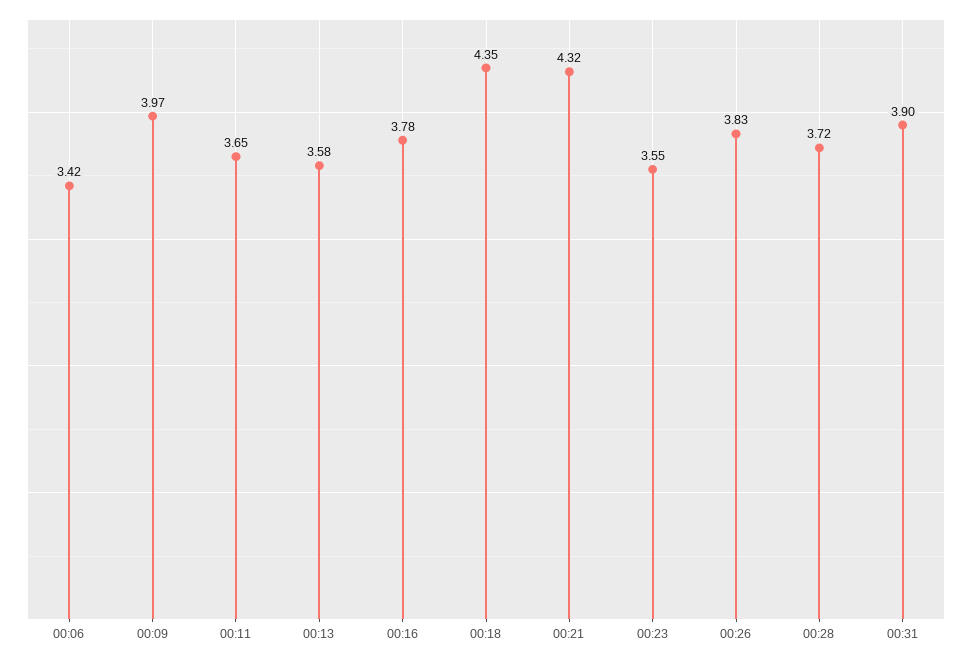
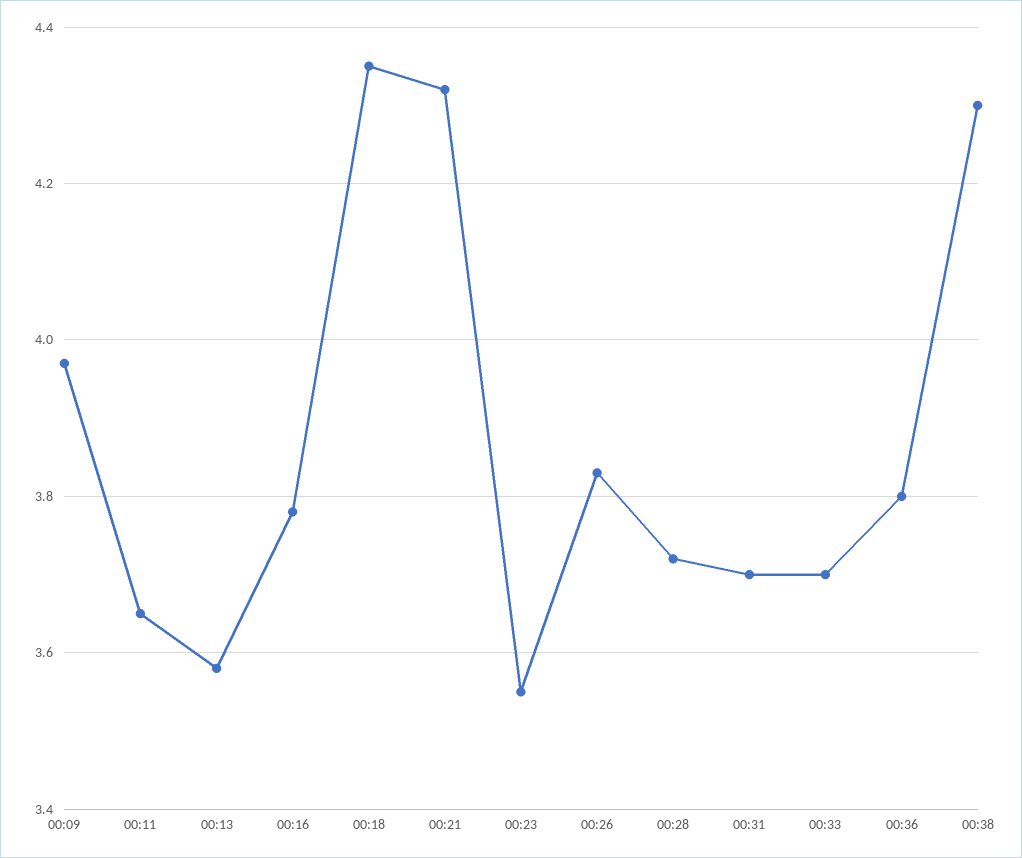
00:06: 3.42 -> none
00:31: 3.9 -> 3.7
00:33: none -> 3.7
00:36: none -> 3.8
00:38: none -> 4.3

